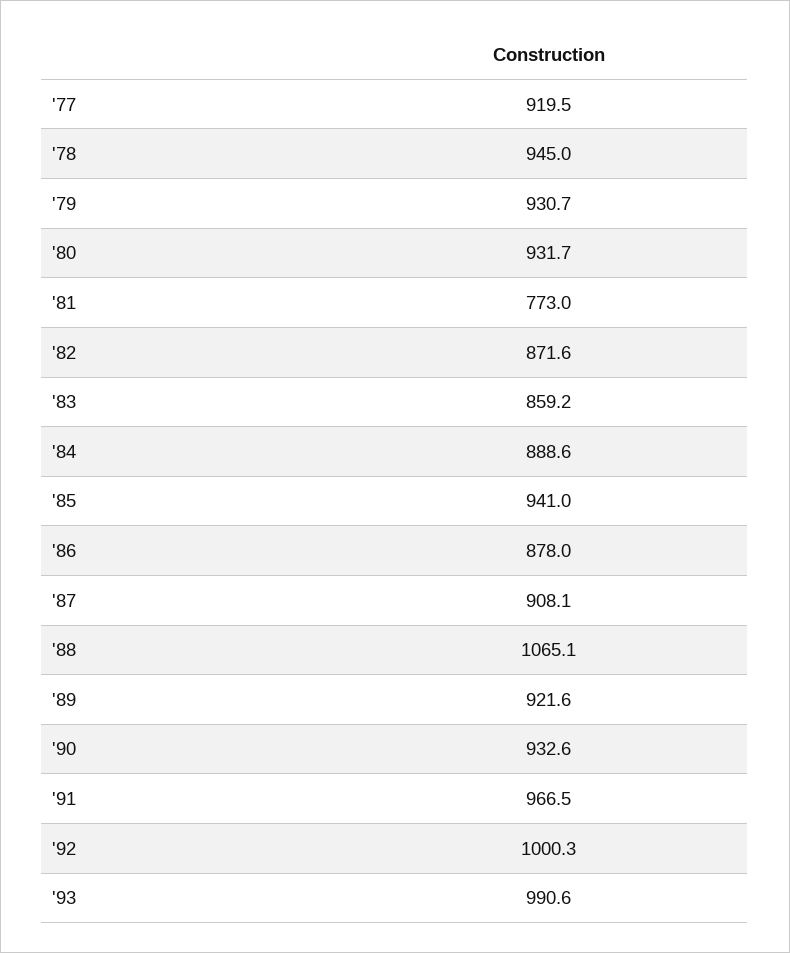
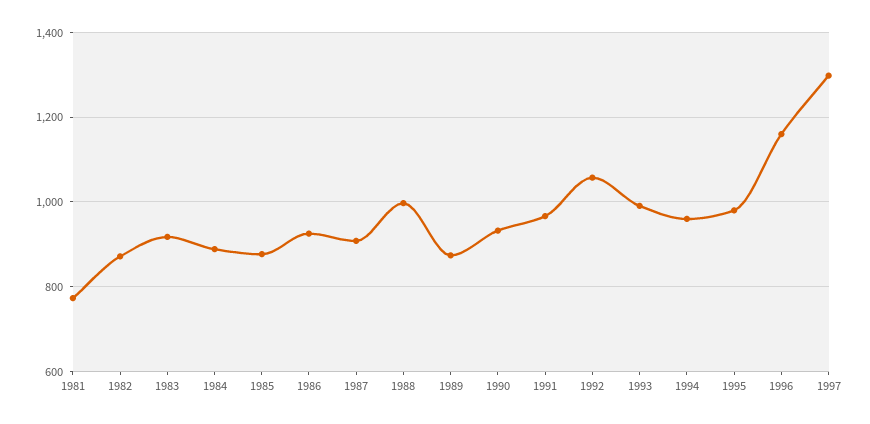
'77: 919.5 -> none
'78: 945 -> none
'79: 930.7 -> none
'80: 931.7 -> none
'83: 859.2 -> 920
'85: 941 -> 880
'86: 878 -> 920
'88: 1065.1 -> 1000
'89: 921.6 -> 880
'92: 1000.3 -> 1060
1994: none -> 960
1995: none -> 980
1996: none -> 1160
1997: none -> 1300

